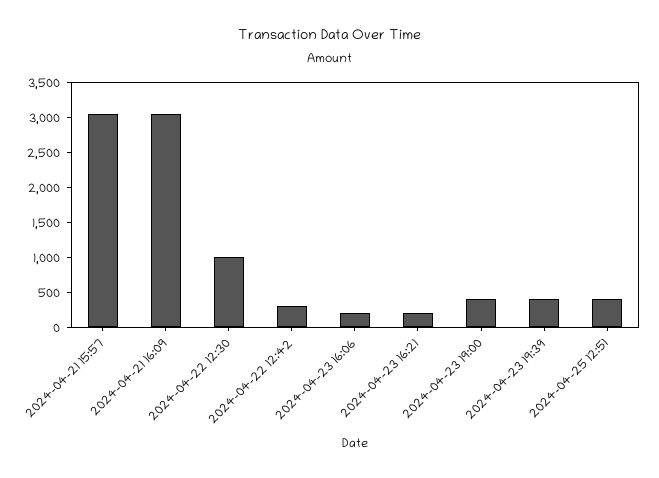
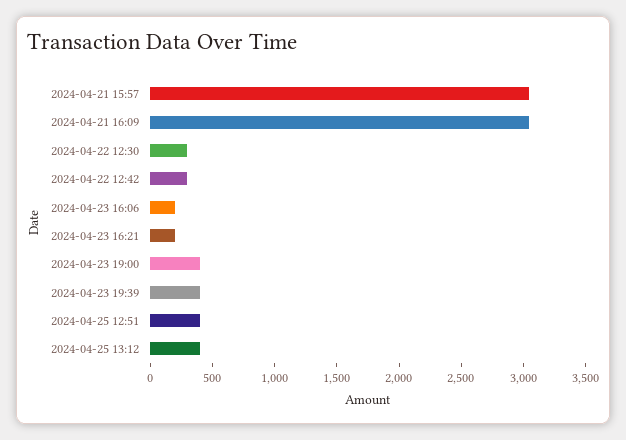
2024-04-22 12:30: 1000 -> 300
2024-04-25 13:12: none -> 400

